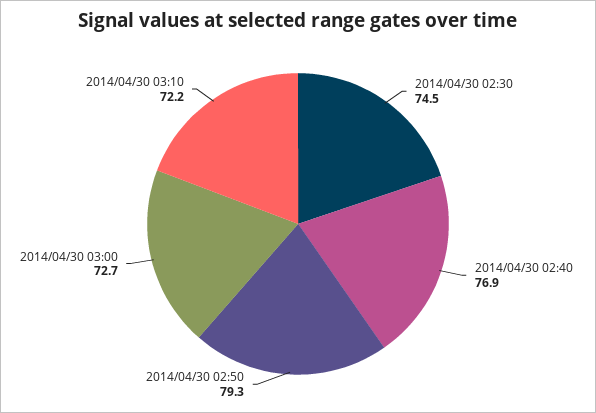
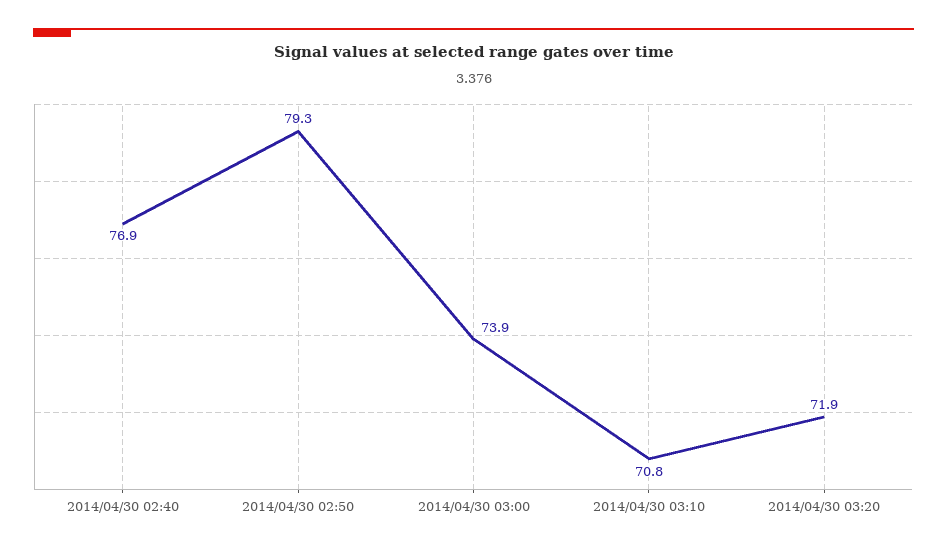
2014/04/30 02:30: 74.5 -> none
2014/04/30 03:00: 72.7 -> 73.9
2014/04/30 03:10: 72.2 -> 70.8
2014/04/30 03:20: none -> 71.9

